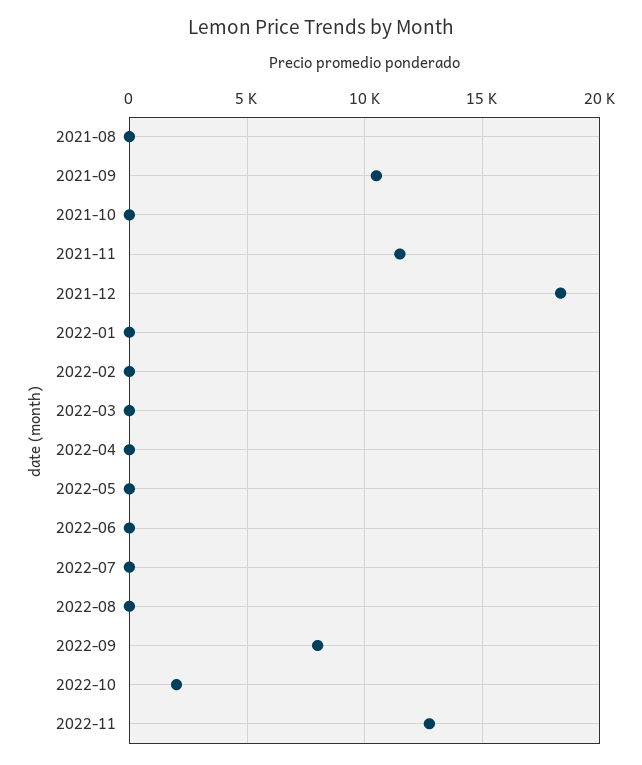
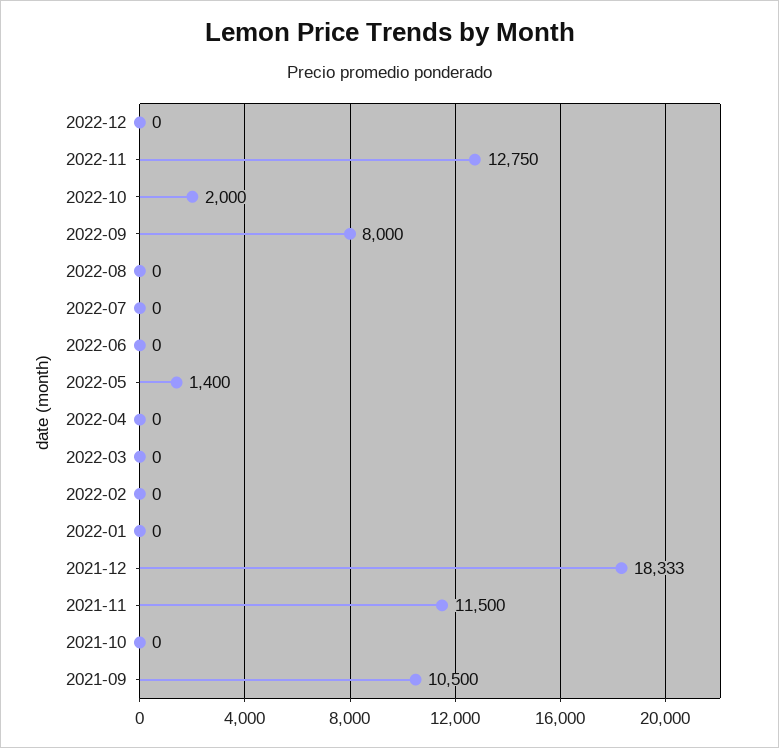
2021-08: 0 -> none
2022-05: 0 -> 1400
2022-12: none -> 0

